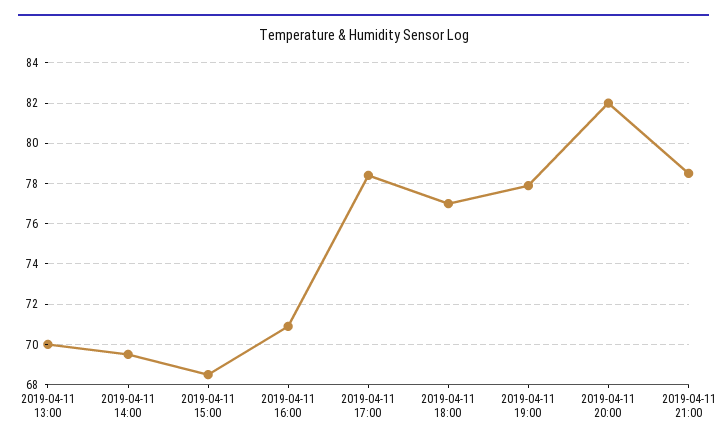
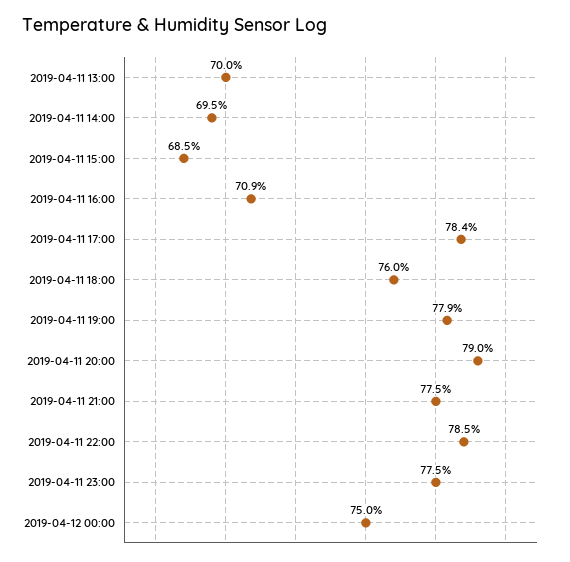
2019-04-11 18:00: 77 -> 76
2019-04-11 20:00: 82 -> 79
2019-04-11 21:00: 78.5 -> 77.5
2019-04-11 22:00: none -> 78.5
2019-04-11 23:00: none -> 77.5
2019-04-12 00:00: none -> 75

